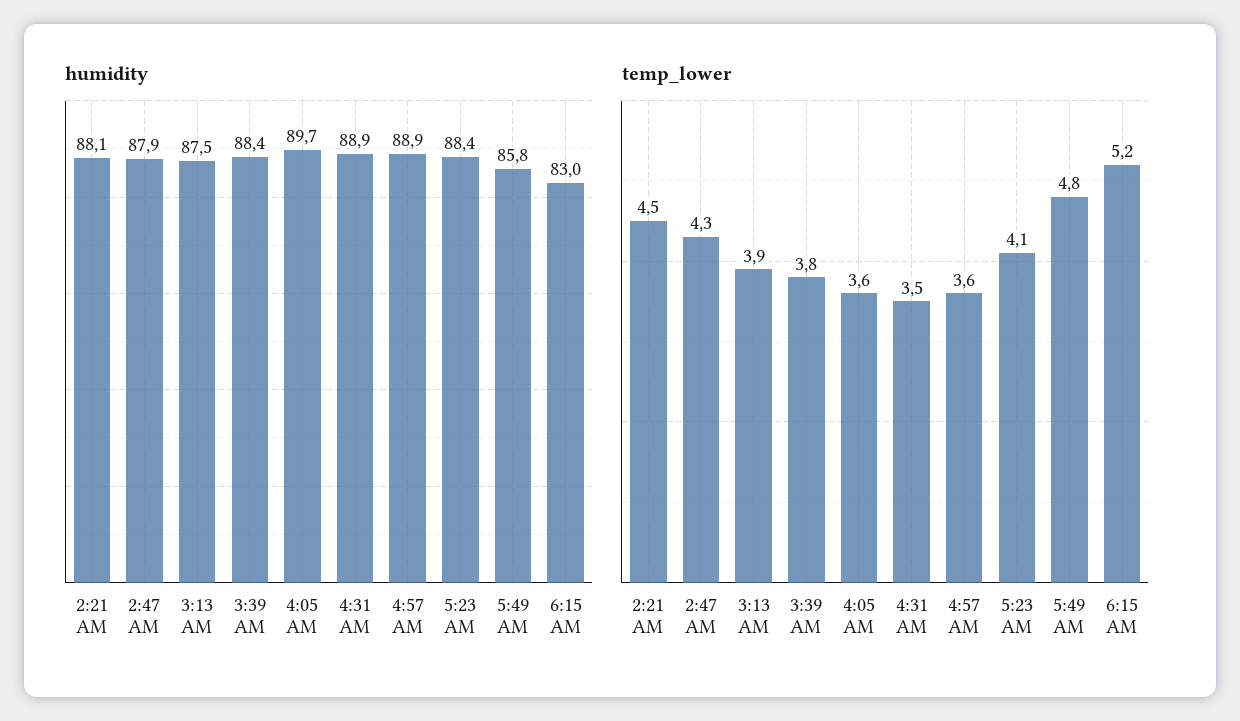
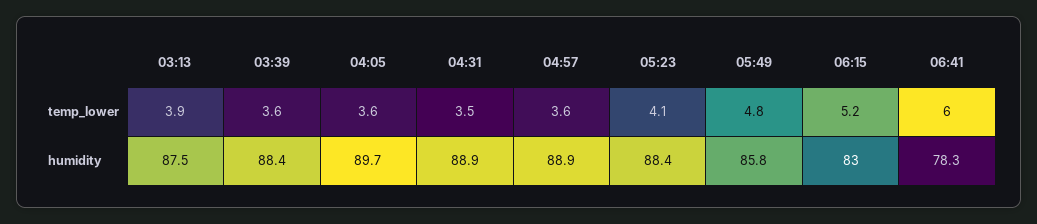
humidity, 2:21 AM: 88.1 -> none
humidity, 2:47 AM: 87.9 -> none
temp_lower, 2:21 AM: 4.5 -> none
temp_lower, 2:47 AM: 4.3 -> none
temp_lower, 3:39 AM: 3.8 -> 3.6
temp_lower, 06:41: none -> 6
humidity, 06:41: none -> 78.3

